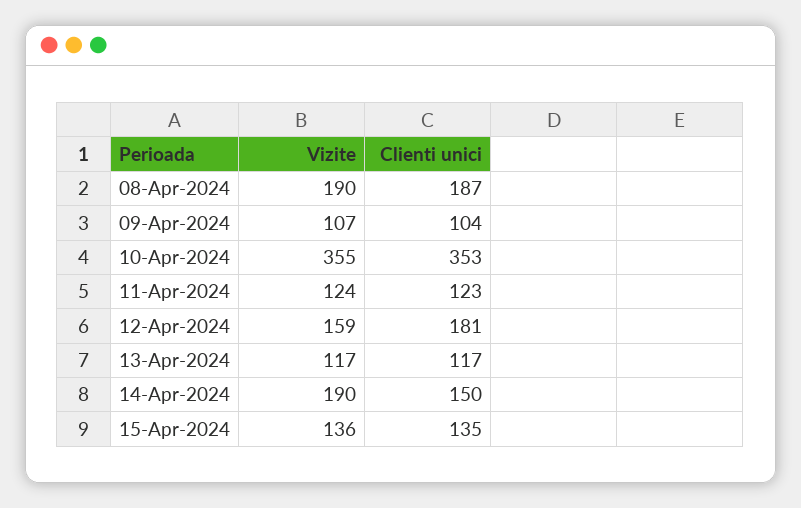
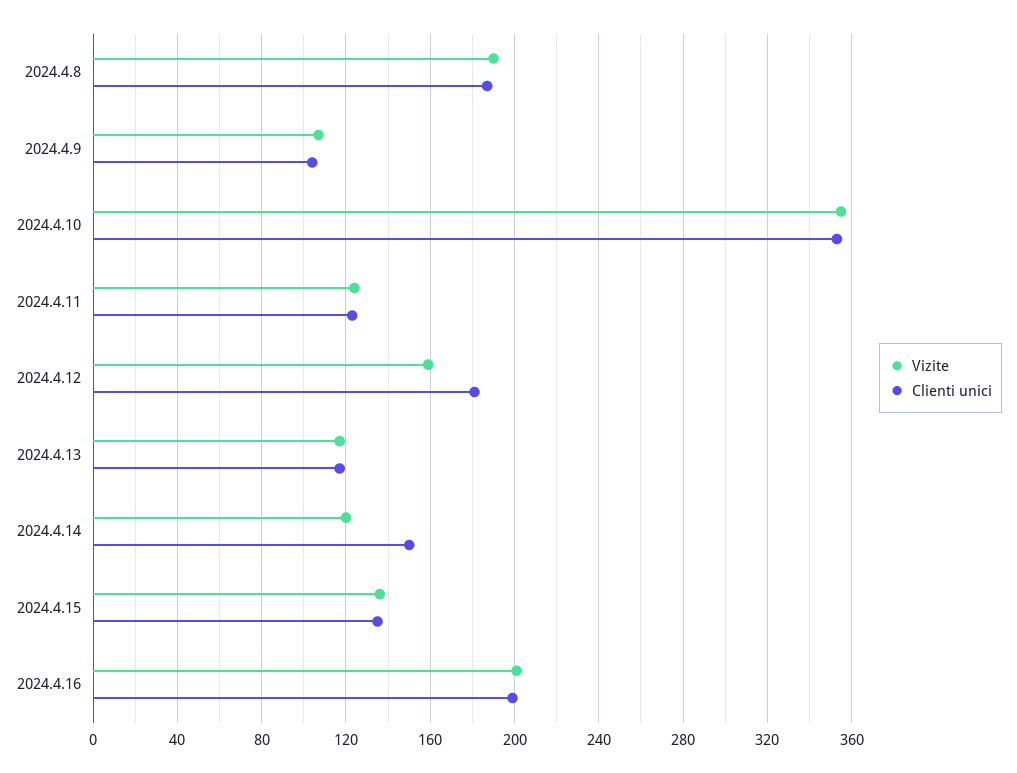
Vizite, 14-Apr-2024: 190 -> 120
Vizite, 2024.4.16: none -> 200
Clienti unici, 2024.4.16: none -> 200

